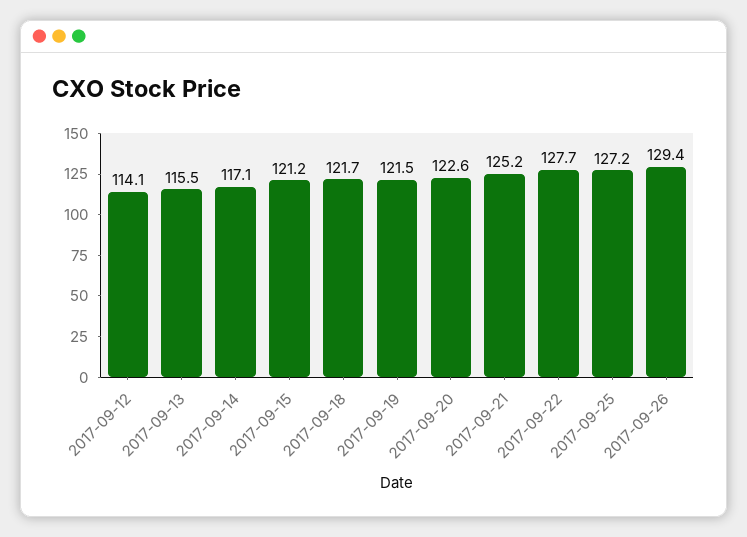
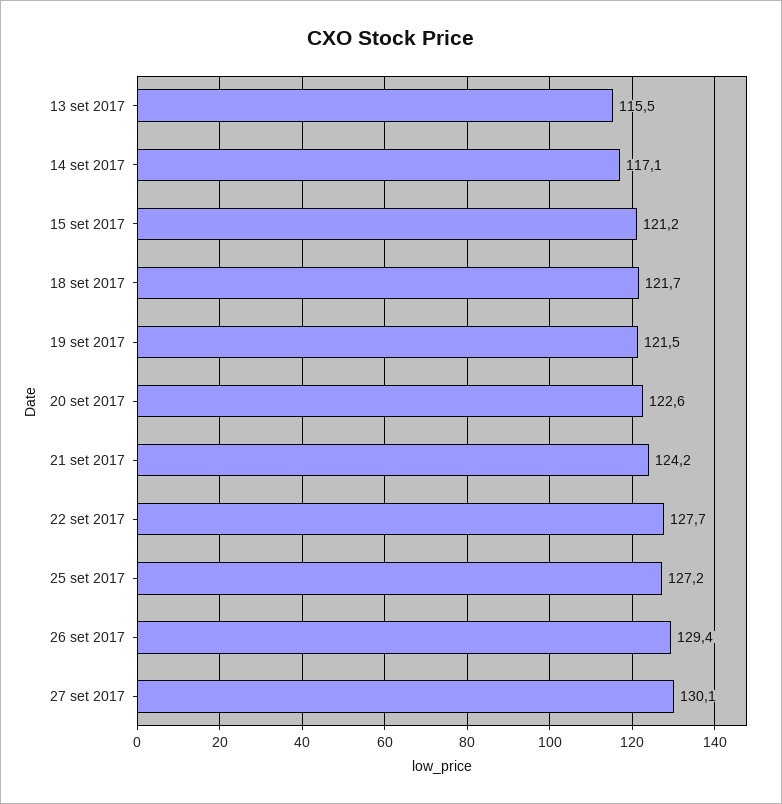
2017-09-12: 114.1 -> none
2017-09-21: 125.2 -> 124.2
27 set 2017: none -> 130.1

